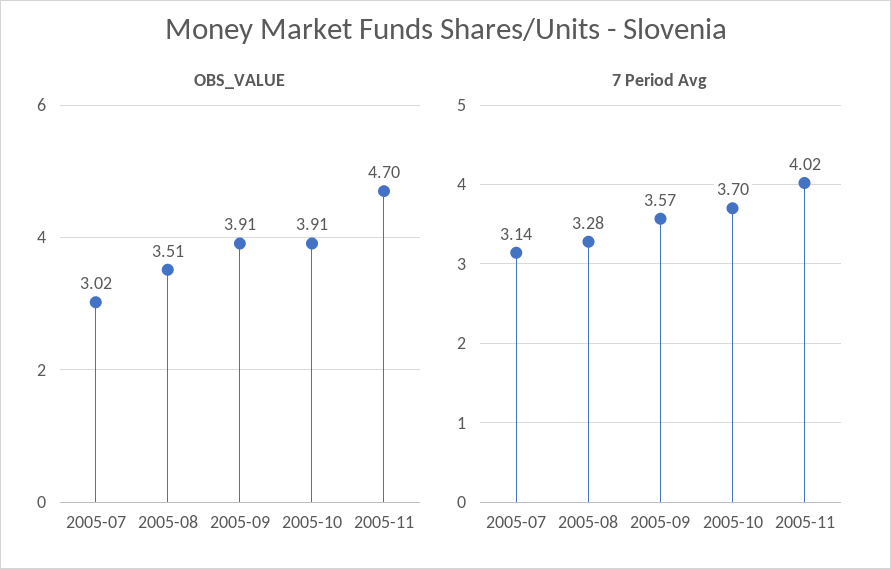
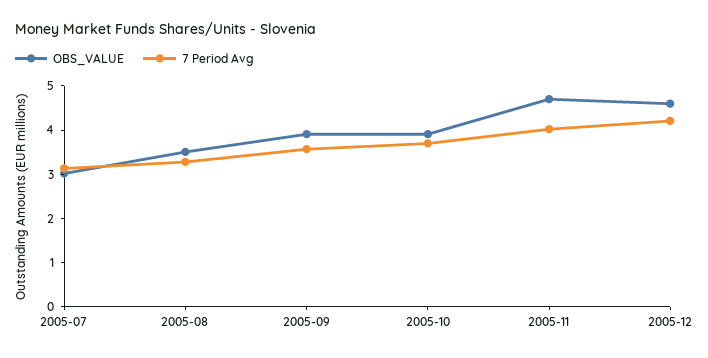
OBS_VALUE, 2005-12: none -> 4.6
7 Period Avg, 2005-12: none -> 4.2

